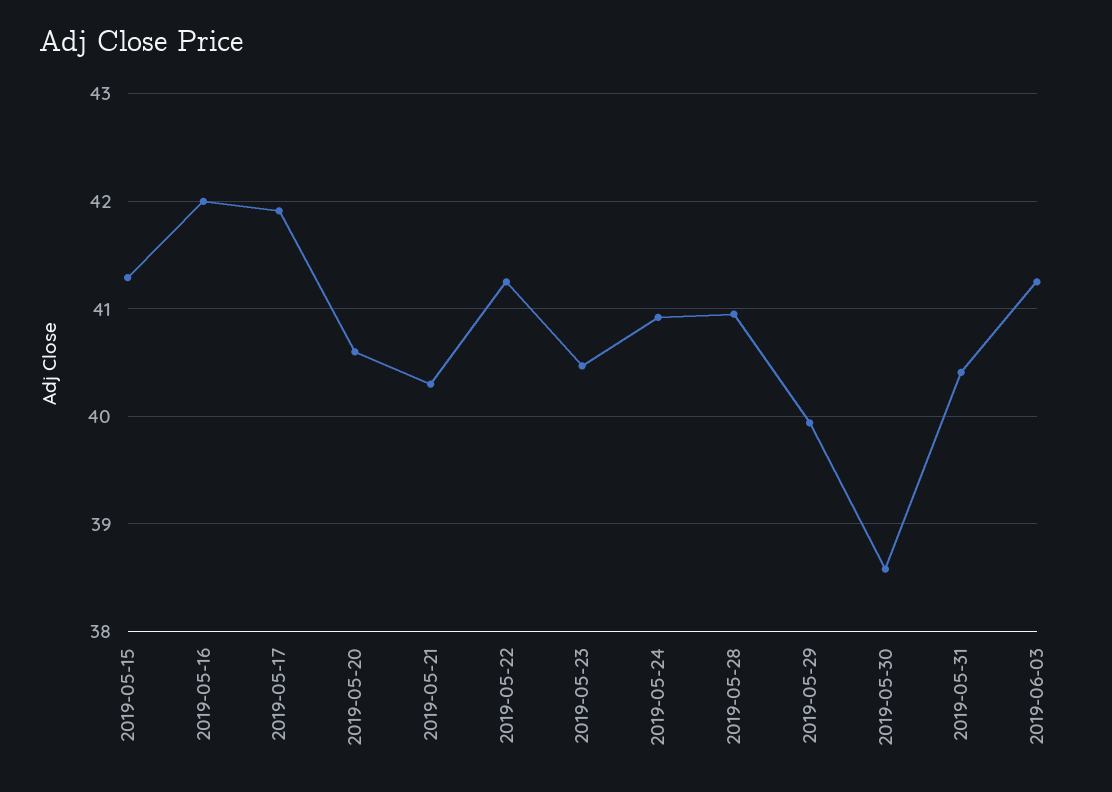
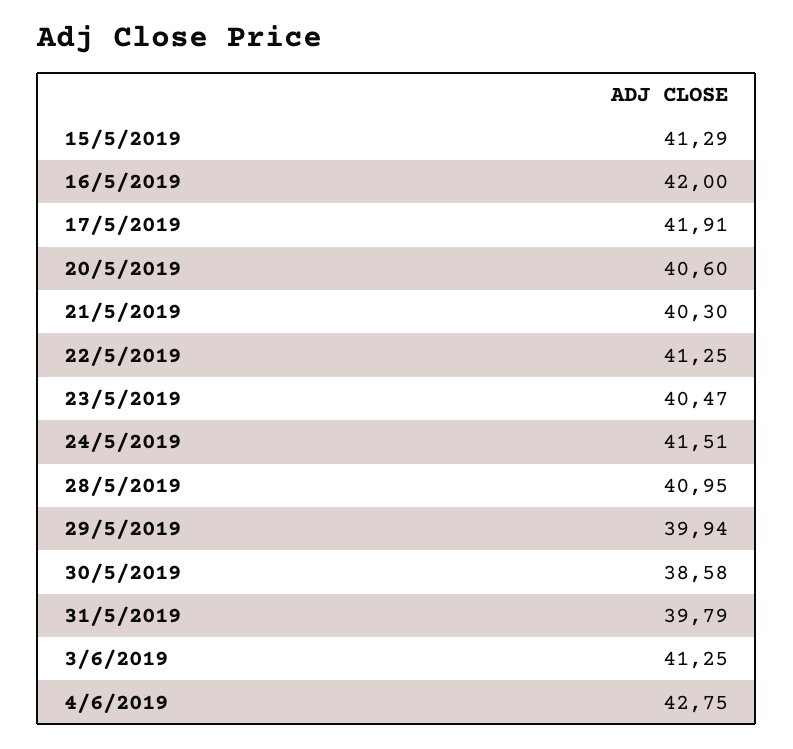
2019-05-24: 40.9 -> 41.51
2019-05-31: 40.4 -> 39.79
4/6/2019: none -> 42.75

